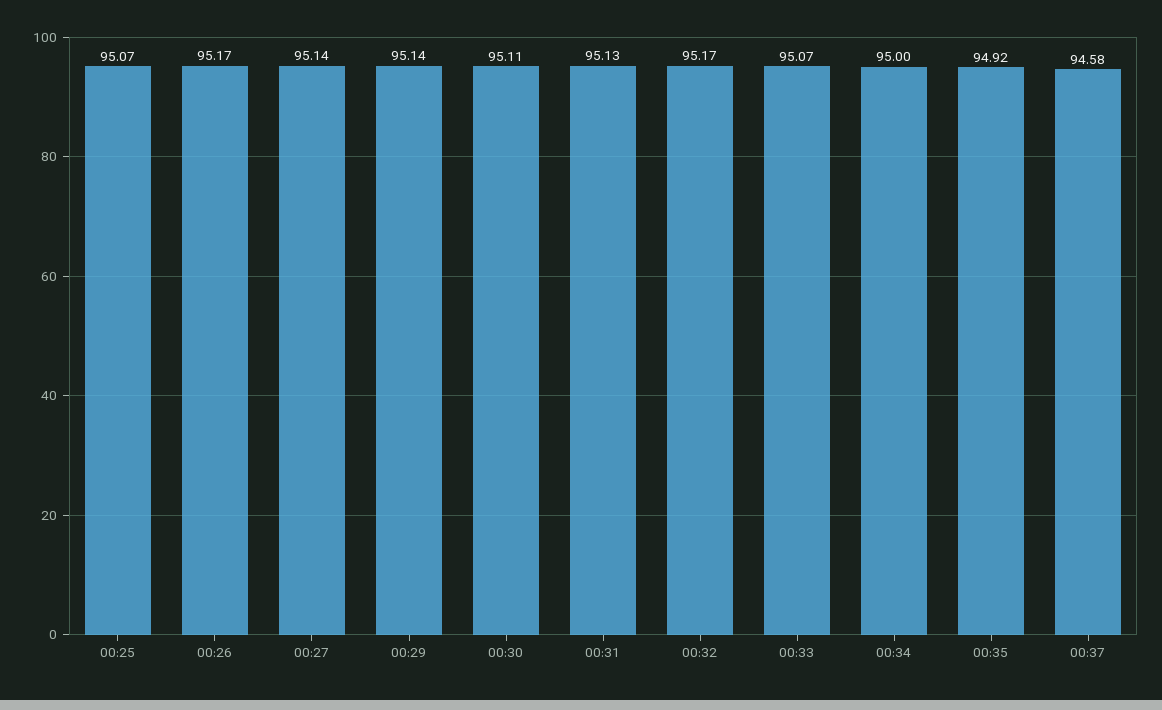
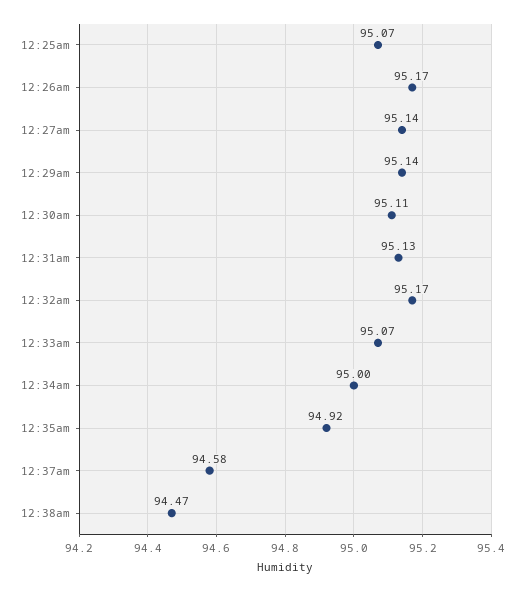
12:38am: none -> 94.47

